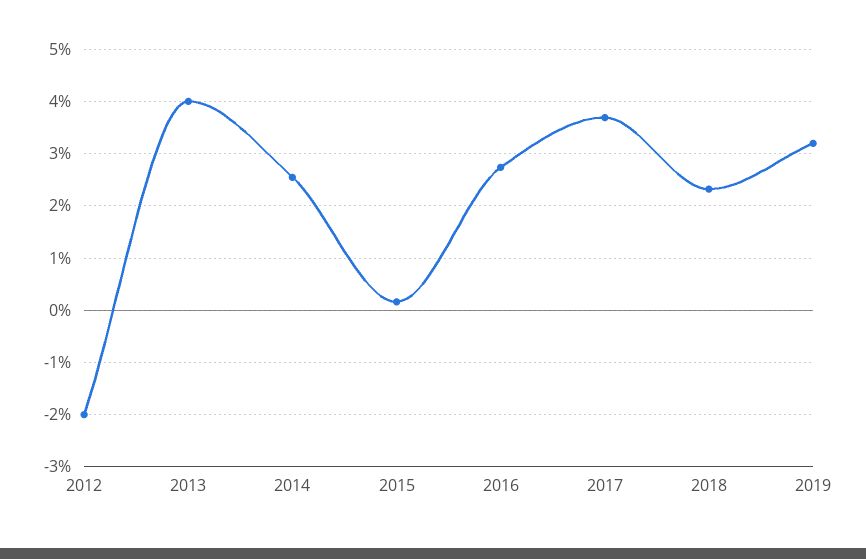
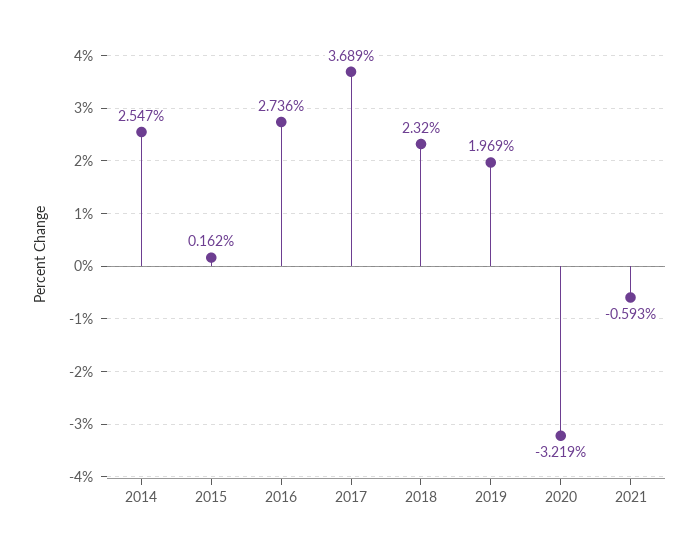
2012: -2 -> none
2013: 4 -> none
2019: 3.2 -> 1.969
2020: none -> -3.219
2021: none -> -0.593

